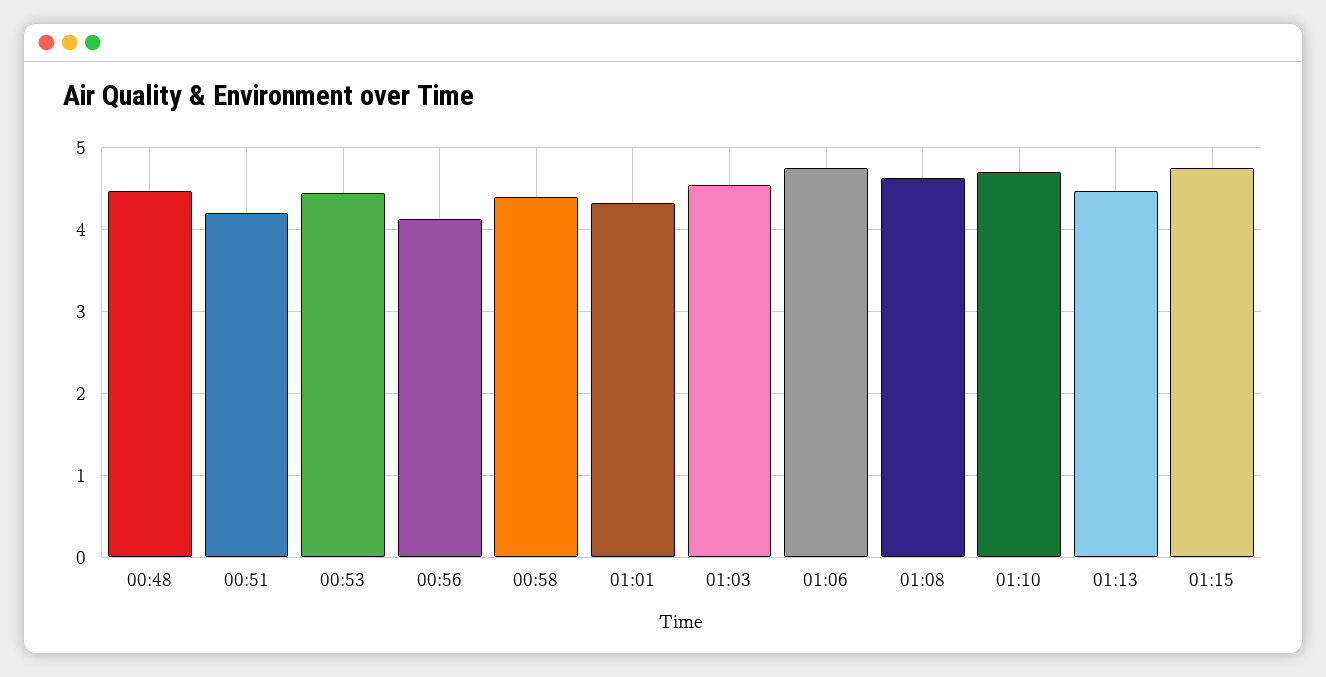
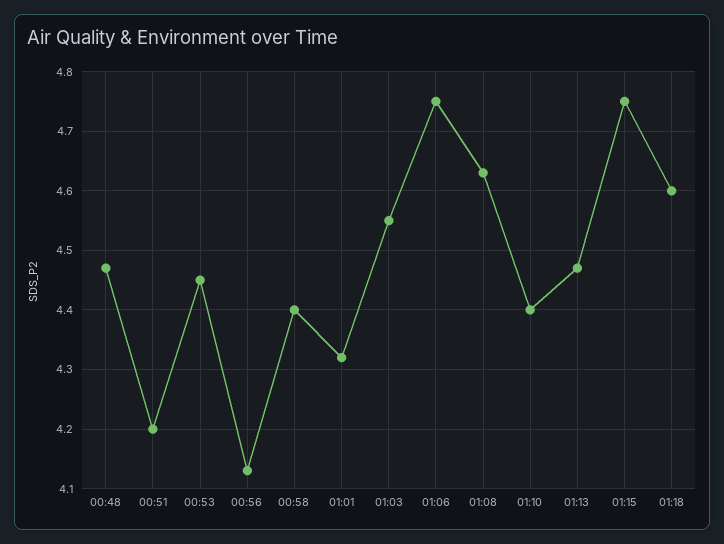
01:10: 4.7 -> 4.4
01:18: none -> 4.6

